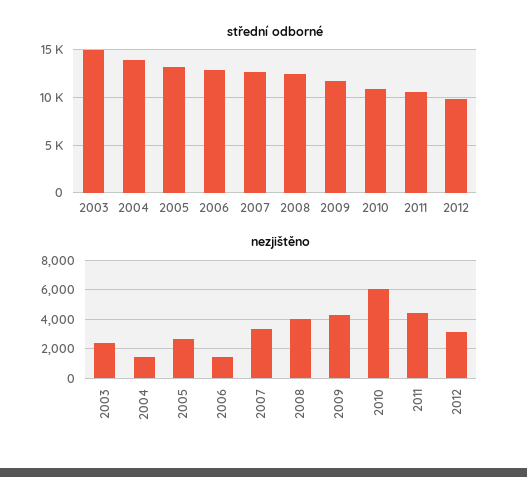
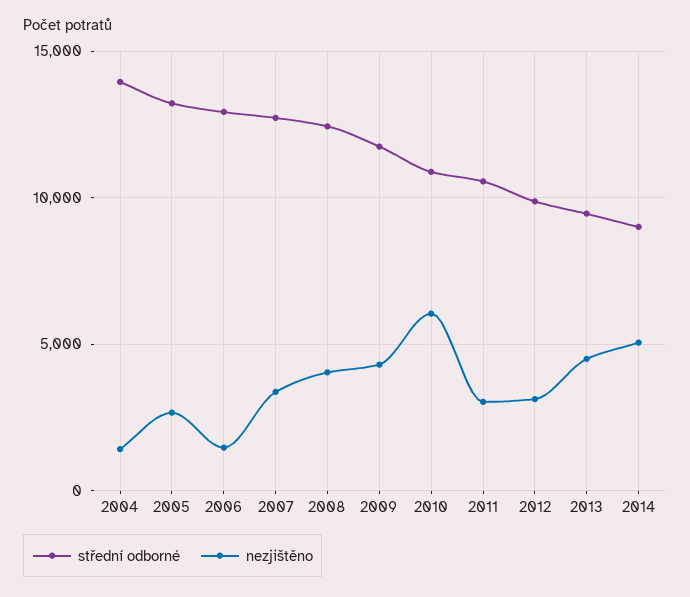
střední odborné, 2003: 15000 -> none
nezjištěno, 2003: 2500 -> none
nezjištěno, 2011: 4500 -> 3000
střední odborné, 2013: none -> 9500
nezjištěno, 2013: none -> 4500
střední odborné, 2014: none -> 9000
nezjištěno, 2014: none -> 5000

